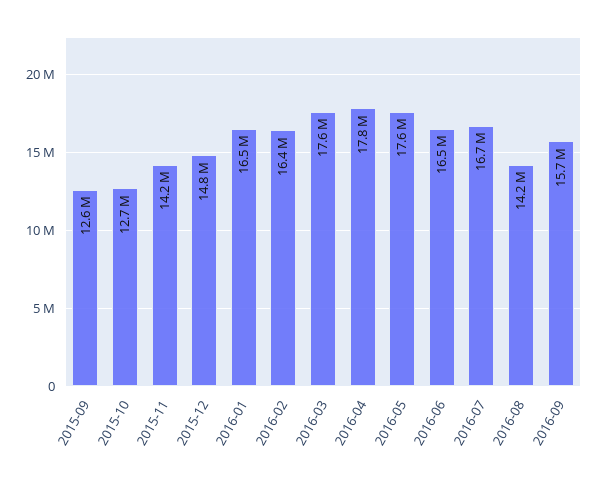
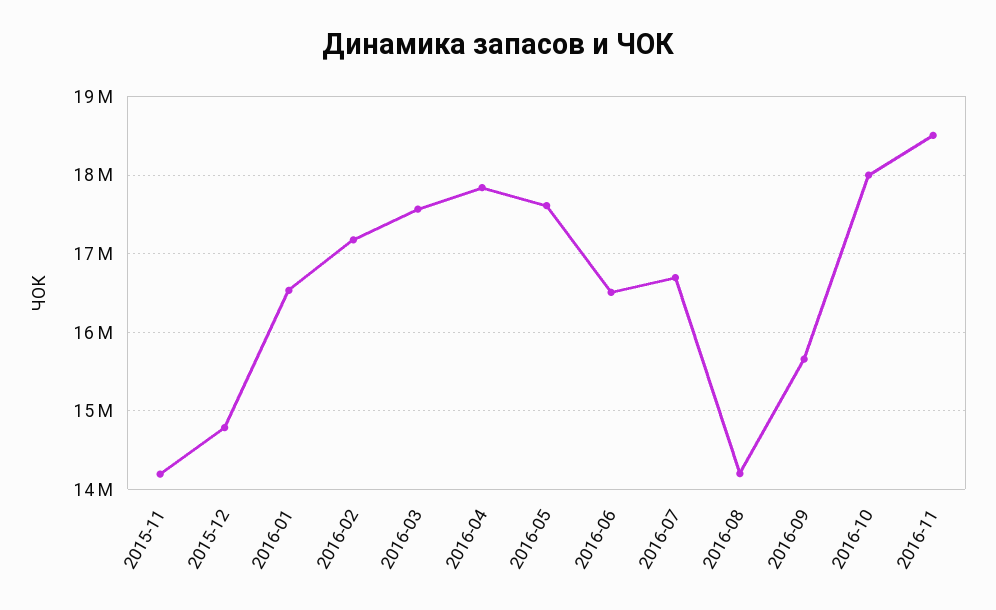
2015-09: 12600000 -> none
2015-10: 12700000 -> none
2016-02: 16400000 -> 17200000
2016-10: none -> 18000000
2016-11: none -> 18500000

